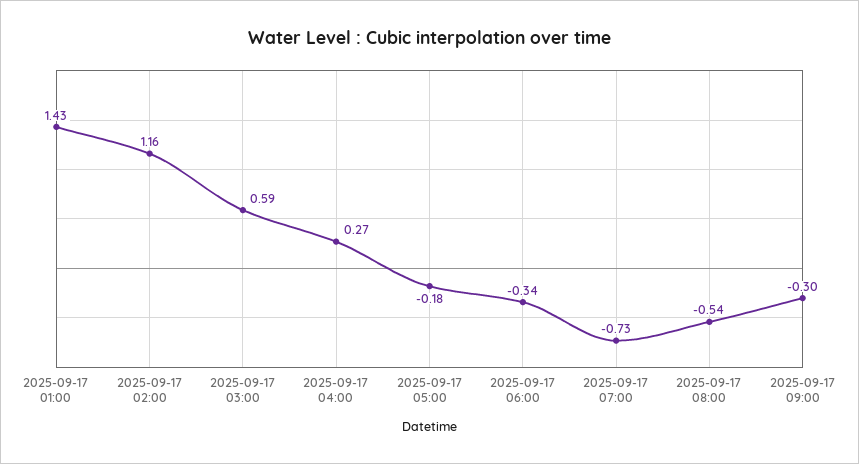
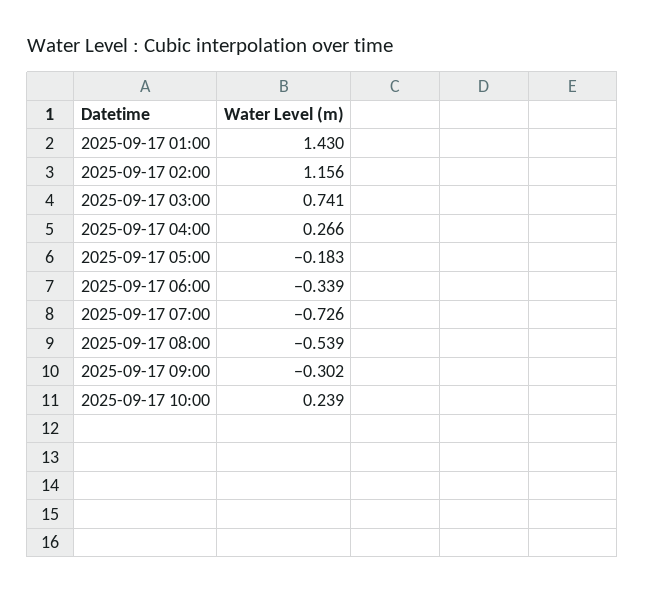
2025-09-17 03:00: 0.59 -> 0.741
2025-09-17 10:00: none -> 0.239

